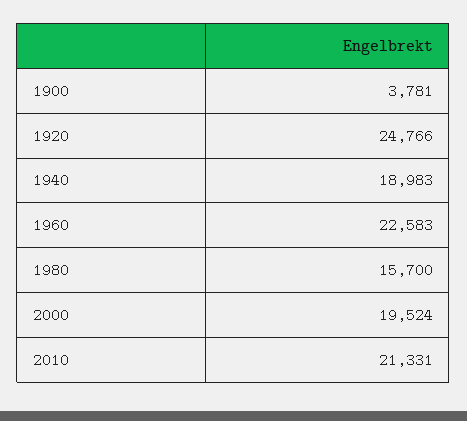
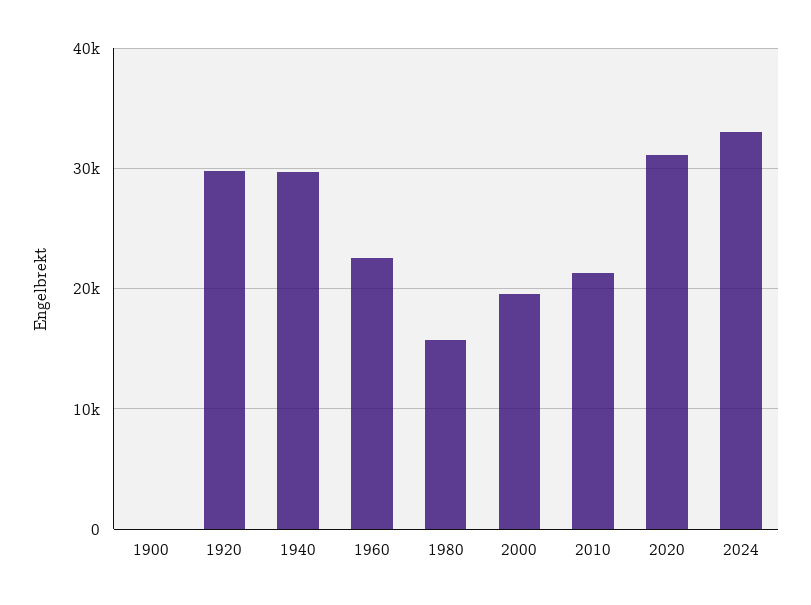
1900: 3781 -> 0
1920: 24766 -> 30000
1940: 18983 -> 30000
2020: none -> 31000
2024: none -> 33000

